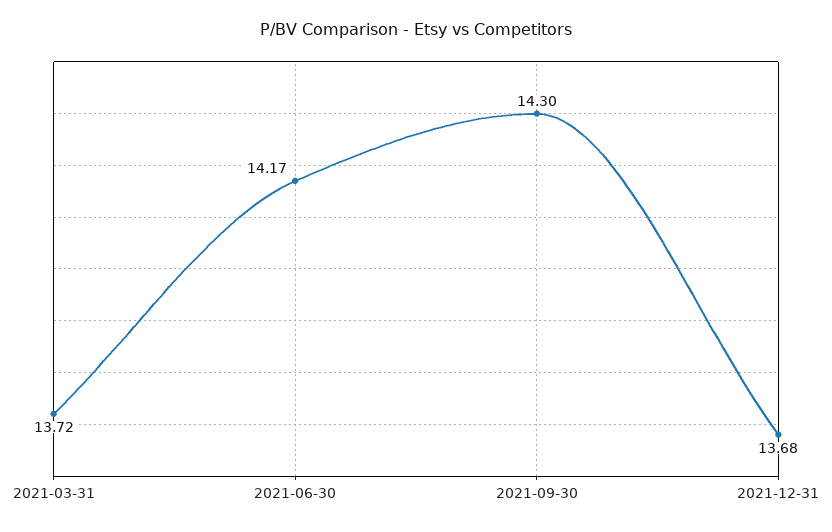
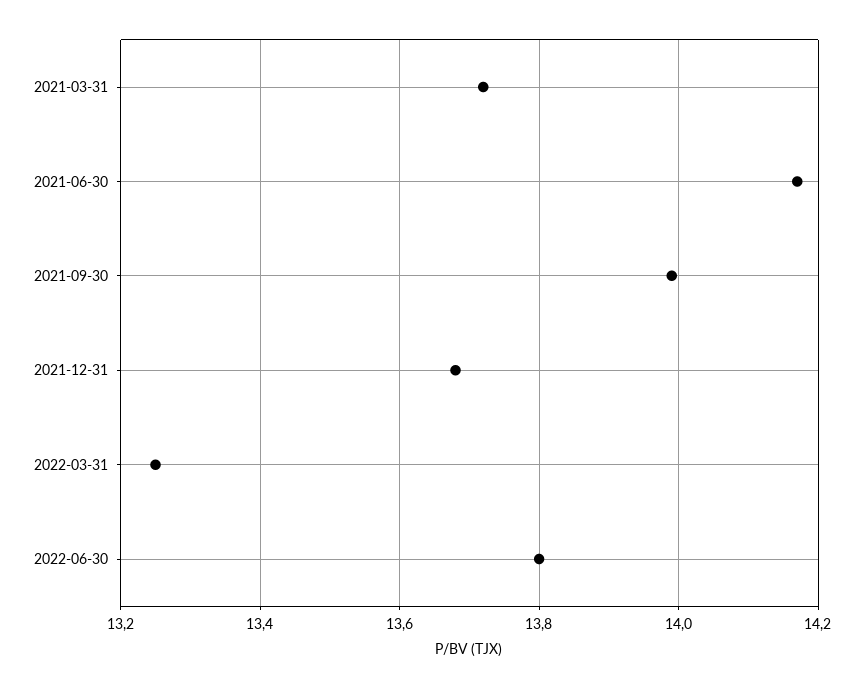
2021-09-30: 14.3 -> 14
2022-03-31: none -> 13.25
2022-06-30: none -> 13.8

